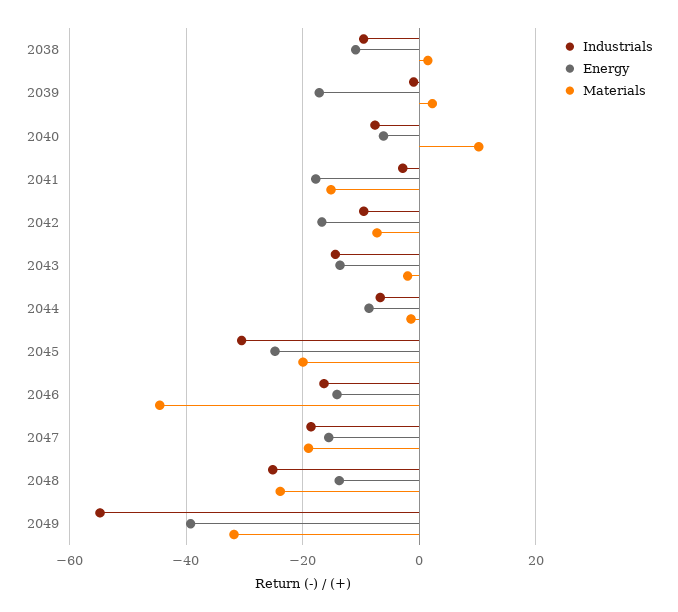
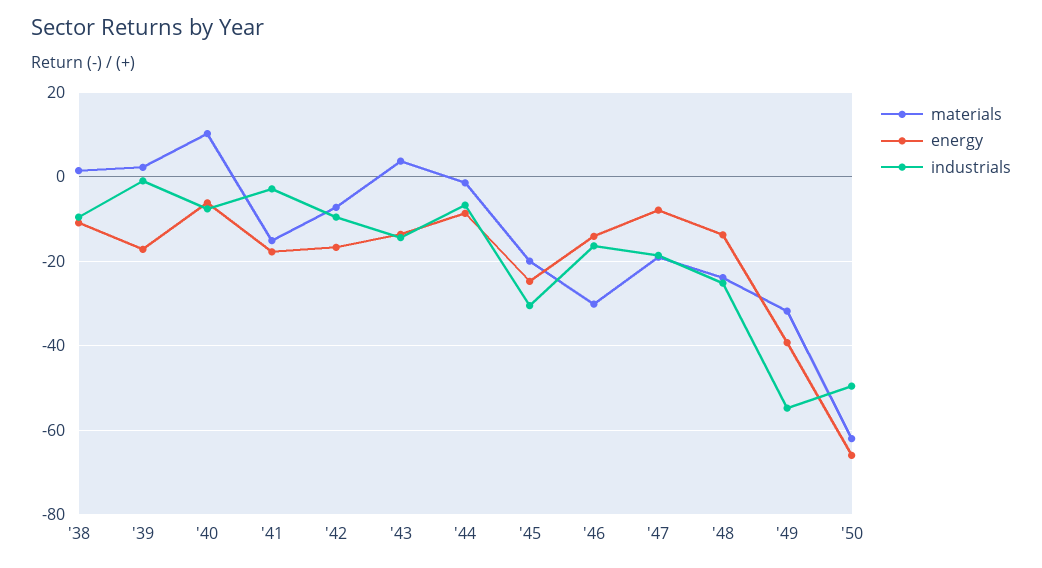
Materials, 2043: -2 -> 4
Materials, 2046: -44 -> -30
Energy, 2047: -16 -> -8
Materials, '50: none -> -62
Energy, '50: none -> -66
Industrials, '50: none -> -50

